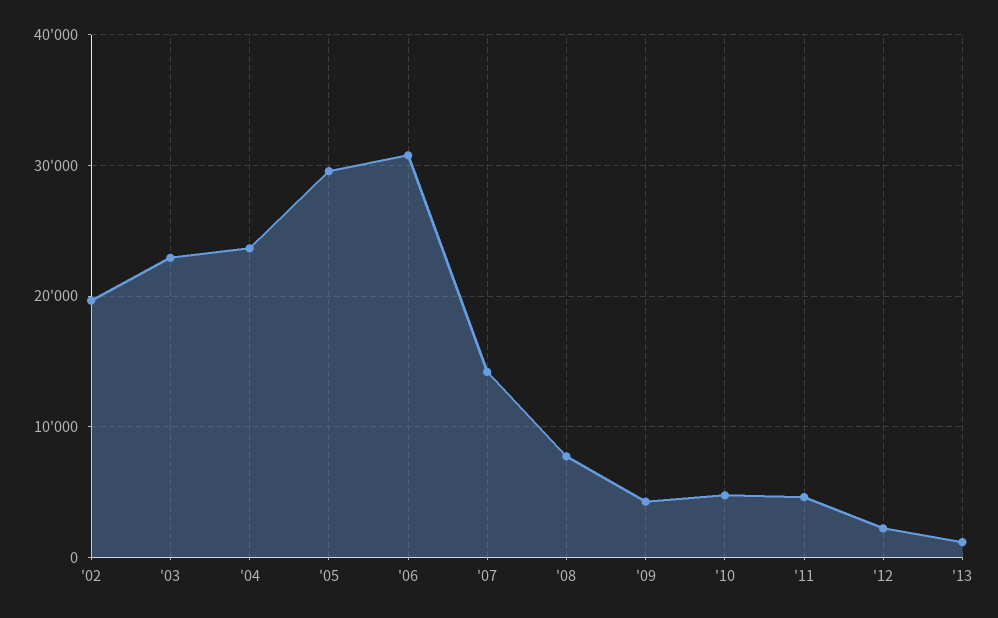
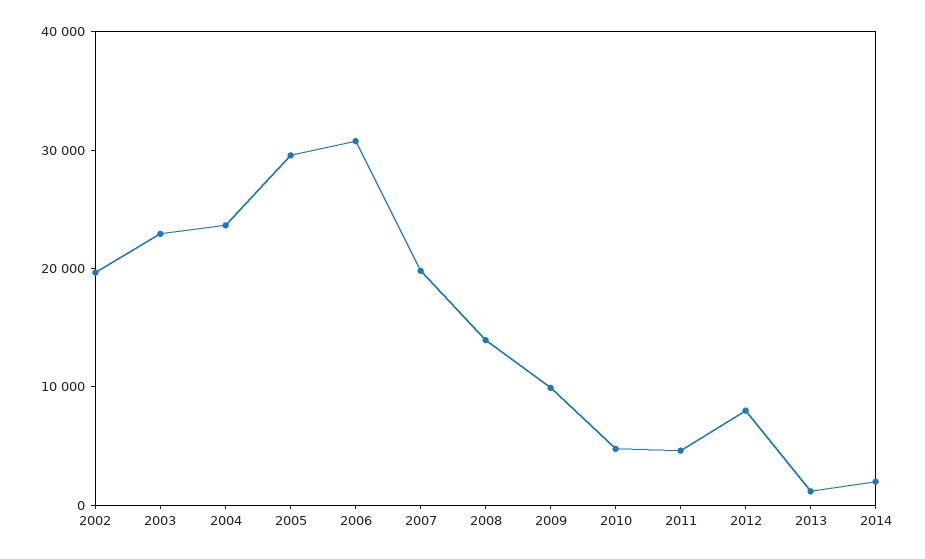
'07: 14000 -> 20000
'08: 8000 -> 14000
'09: 4000 -> 10000
'12: 2000 -> 8000
2014: none -> 2000

